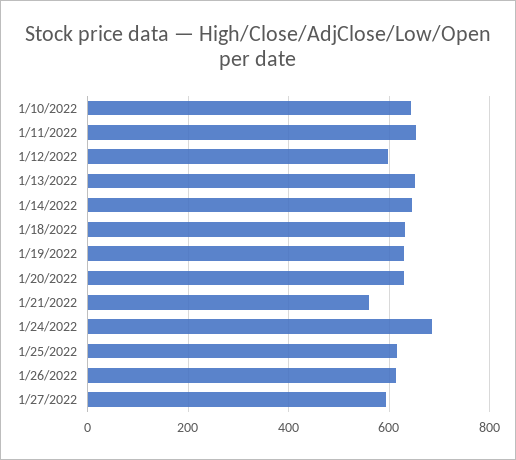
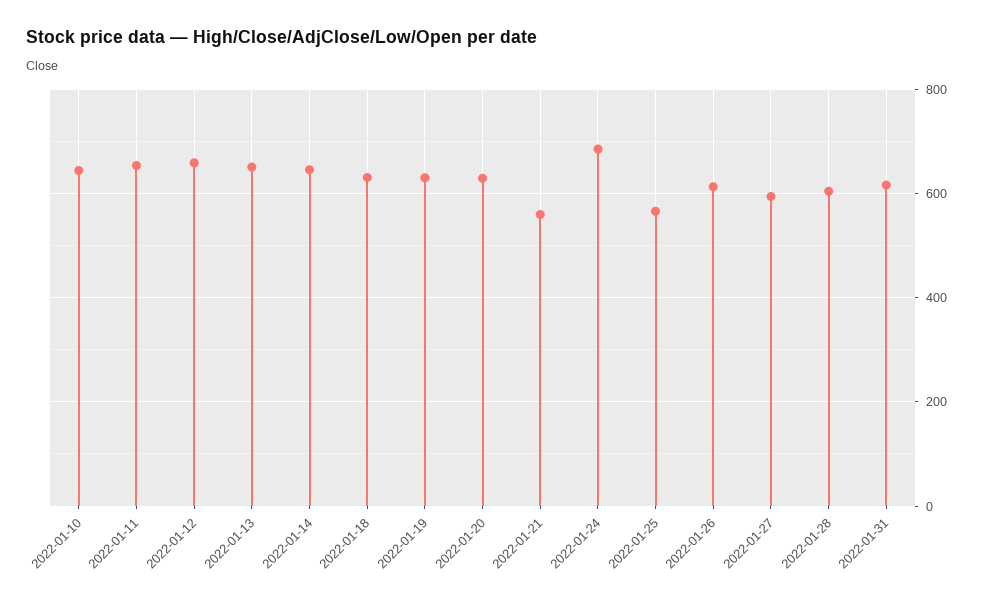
1/12/2022: 600 -> 660
1/25/2022: 620 -> 560
2022-01-28: none -> 600
2022-01-31: none -> 620

